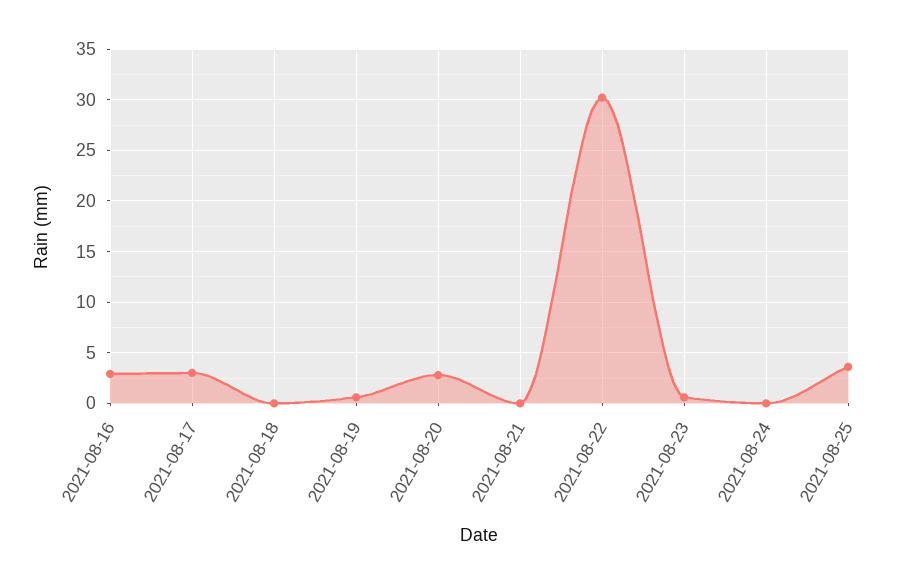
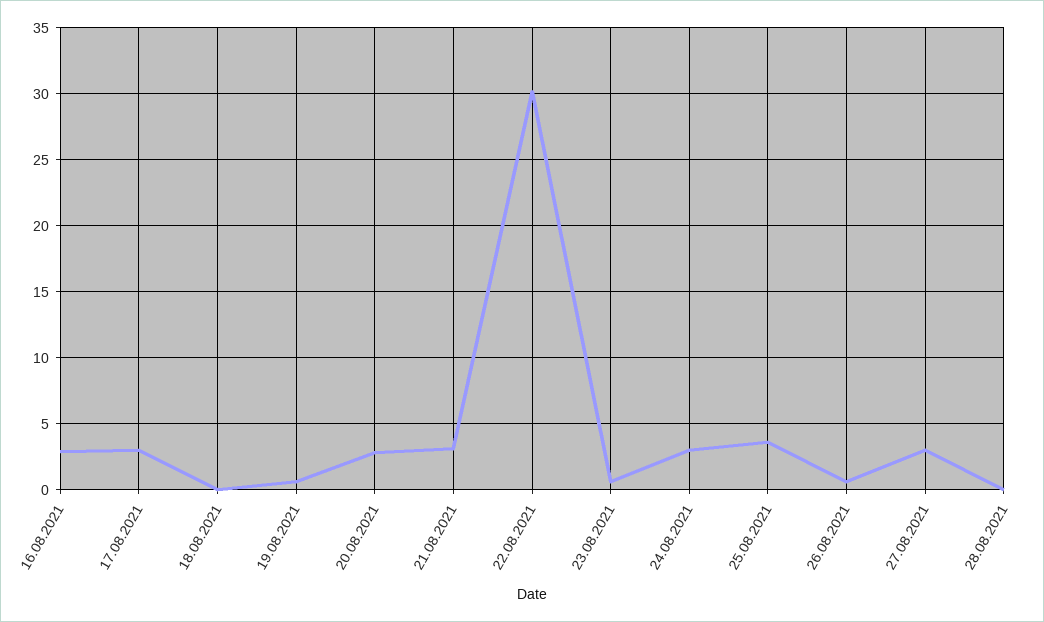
2021-08-21: 0 -> 3
2021-08-24: 0 -> 3
26.08.2021: none -> 0.5
27.08.2021: none -> 3
28.08.2021: none -> 0

